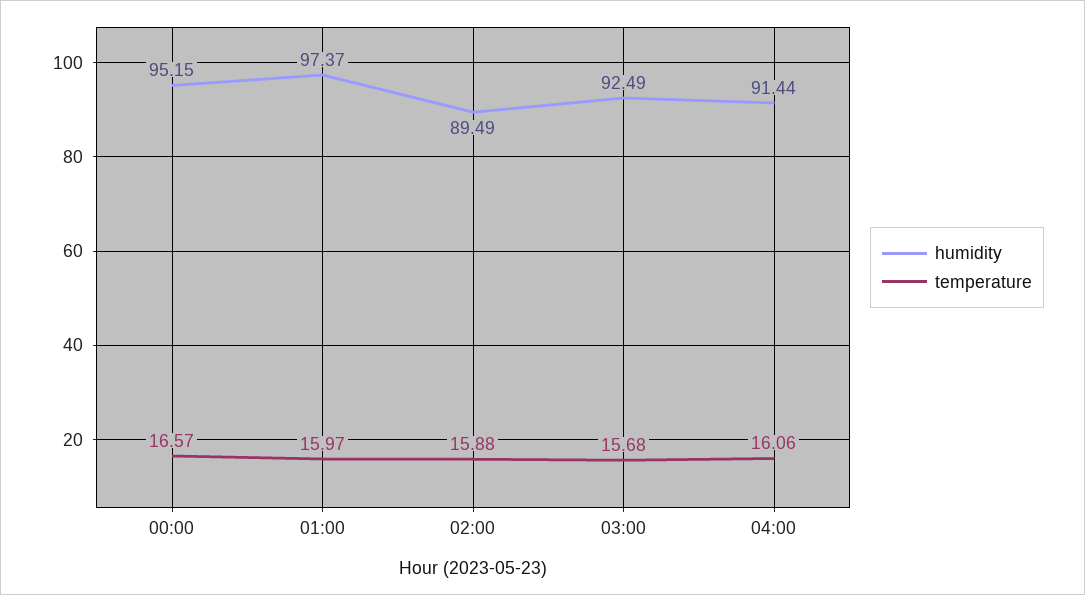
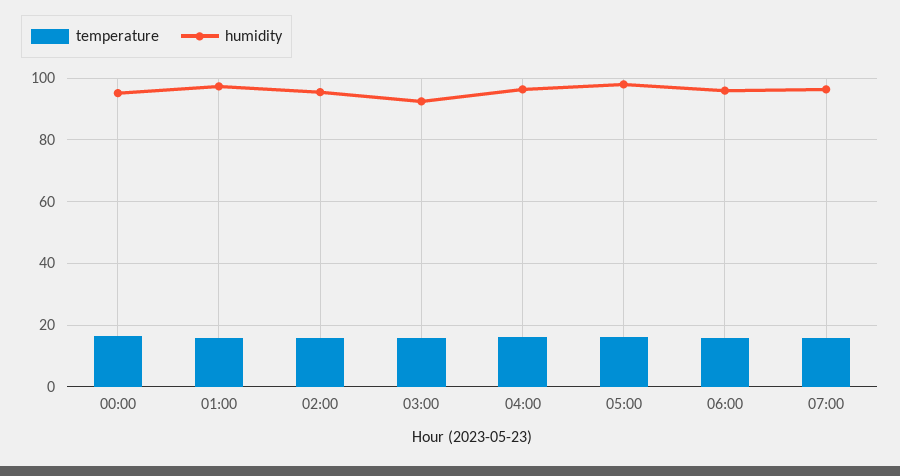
humidity, 02:00: 89.49 -> 96
humidity, 04:00: 91.44 -> 96
temperature, 05:00: none -> 16
humidity, 05:00: none -> 98
temperature, 06:00: none -> 16
humidity, 06:00: none -> 96
temperature, 07:00: none -> 16
humidity, 07:00: none -> 96

